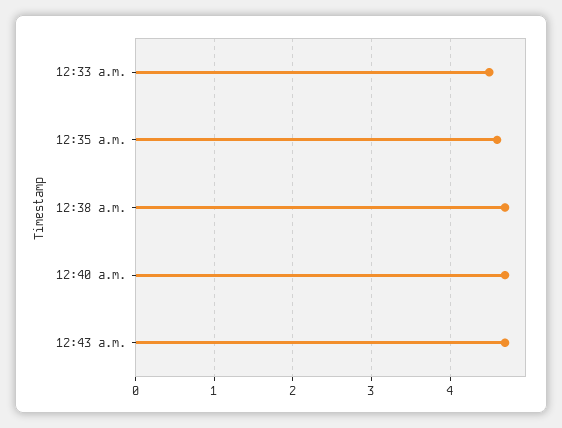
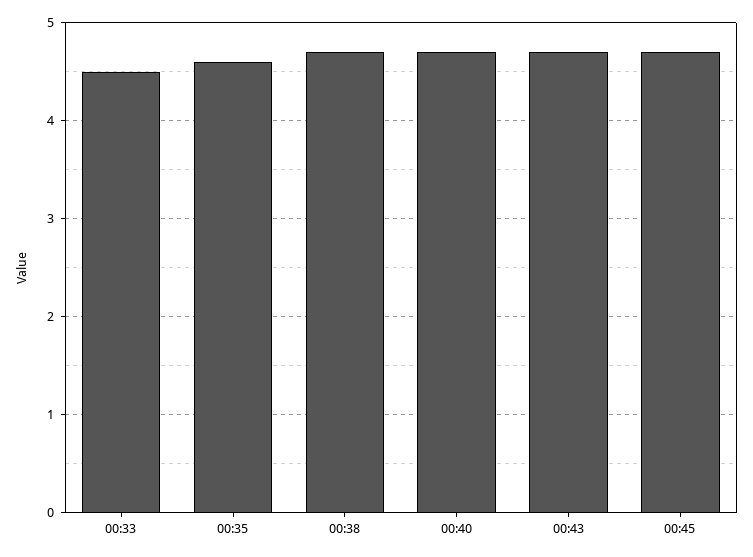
00:45: none -> 4.7

